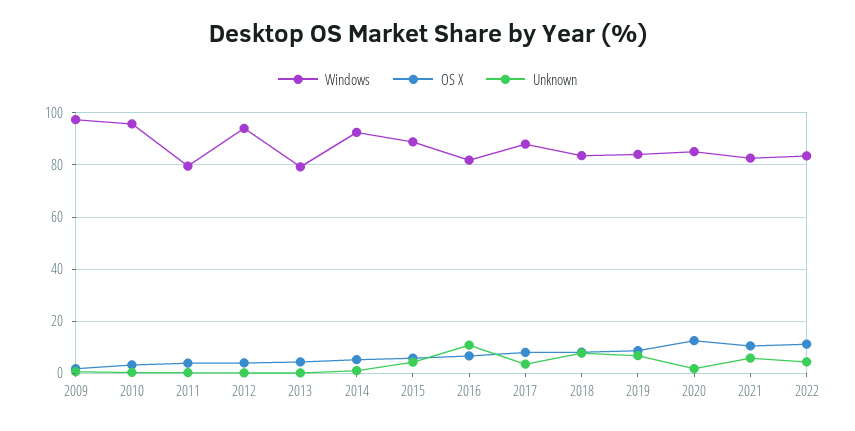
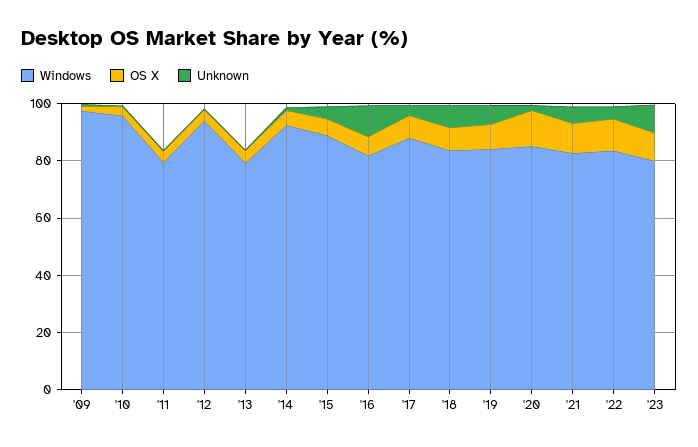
Windows, '23: none -> 80
OS X, '23: none -> 10
Unknown, '23: none -> 10

